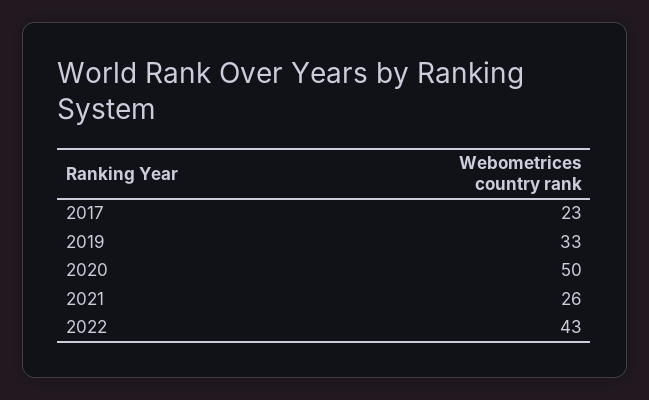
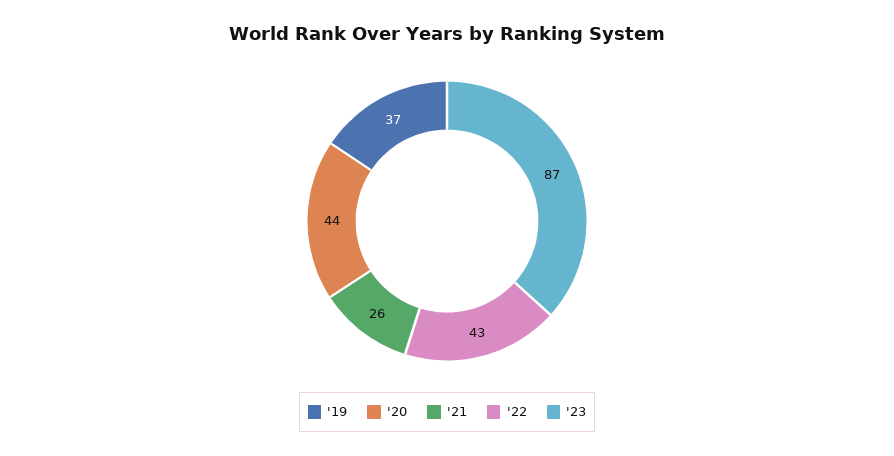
2017: 23 -> none
2019: 33 -> 37
2020: 50 -> 44
'23: none -> 87

